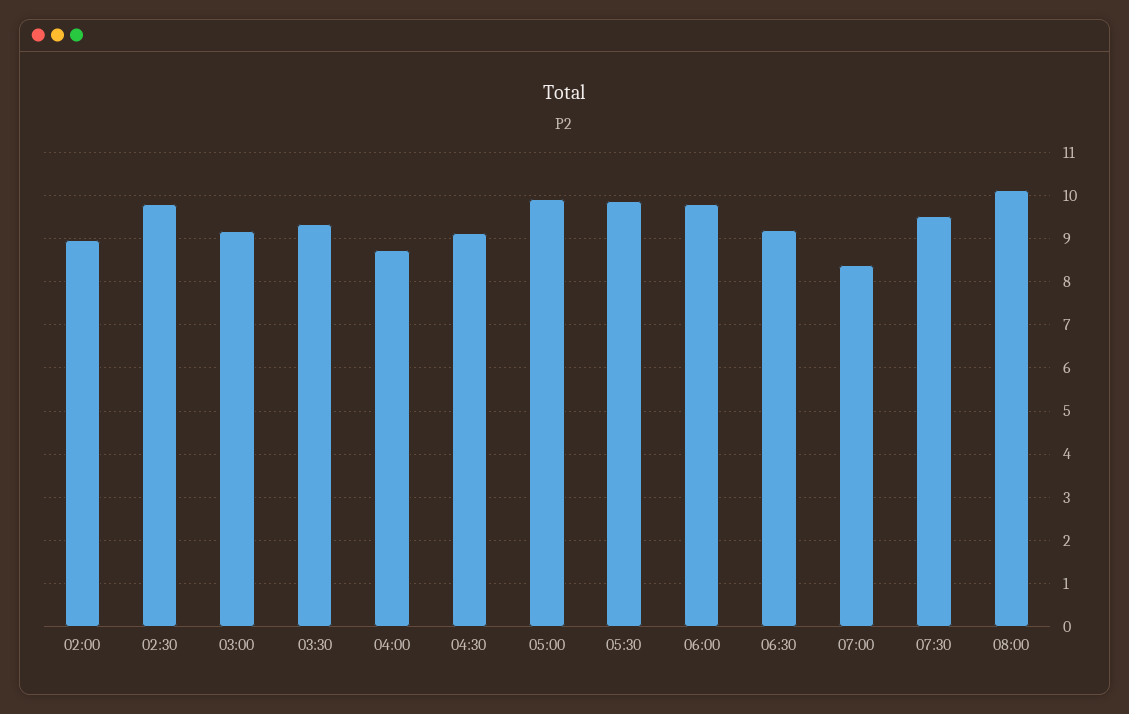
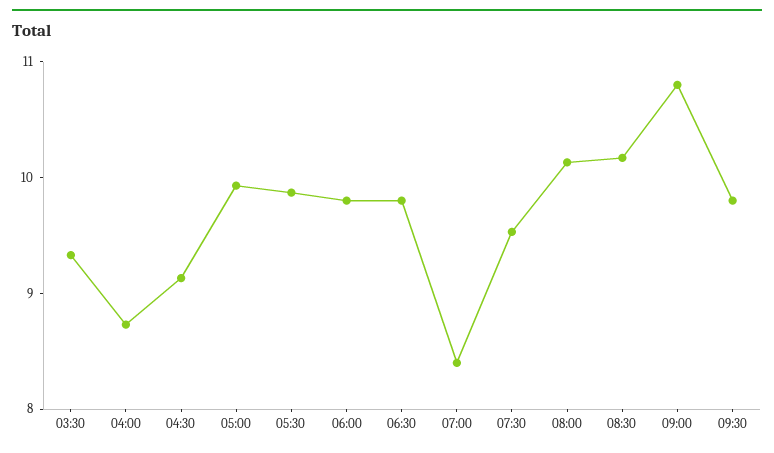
02:00: 9 -> none
02:30: 9.8 -> none
03:00: 9.2 -> none
06:30: 9.2 -> 9.8
08:30: none -> 10.2
09:00: none -> 10.8
09:30: none -> 9.8

